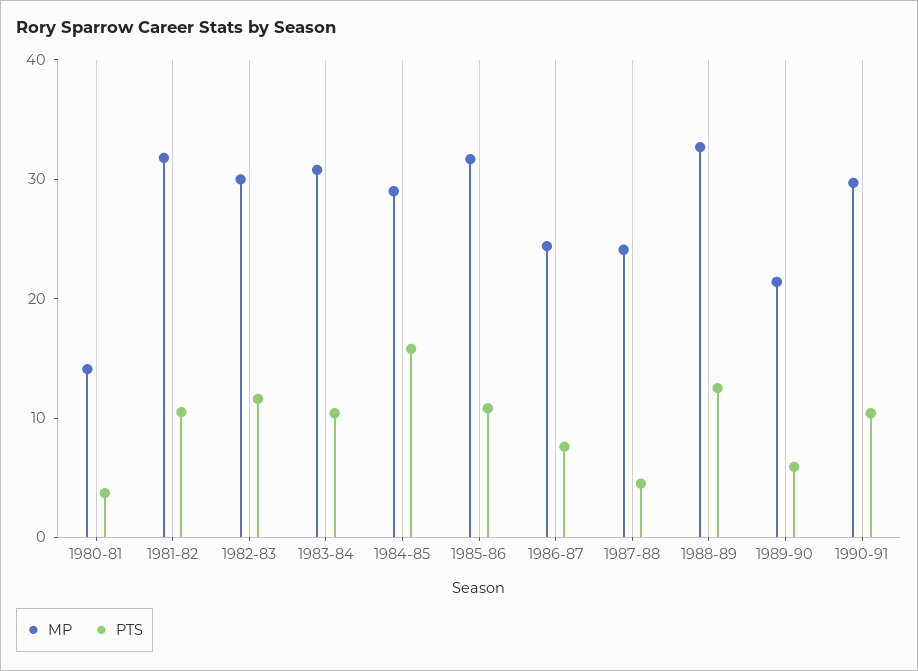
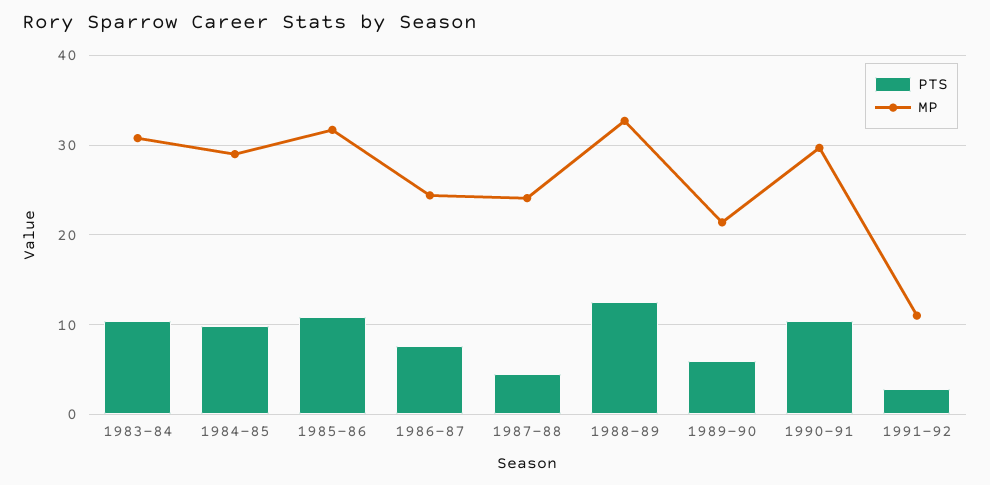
MP, 1980-81: 14 -> none
PTS, 1980-81: 4 -> none
MP, 1981-82: 32 -> none
PTS, 1981-82: 10 -> none
MP, 1982-83: 30 -> none
PTS, 1982-83: 12 -> none
PTS, 1984-85: 16 -> 10
PTS, 1991-92: none -> 3
MP, 1991-92: none -> 11

